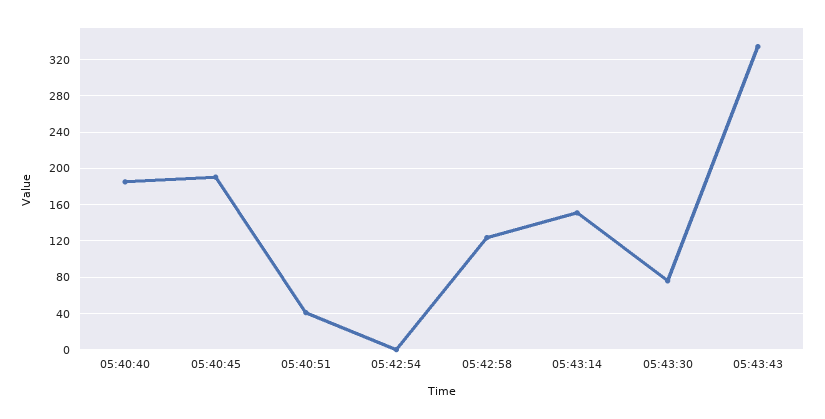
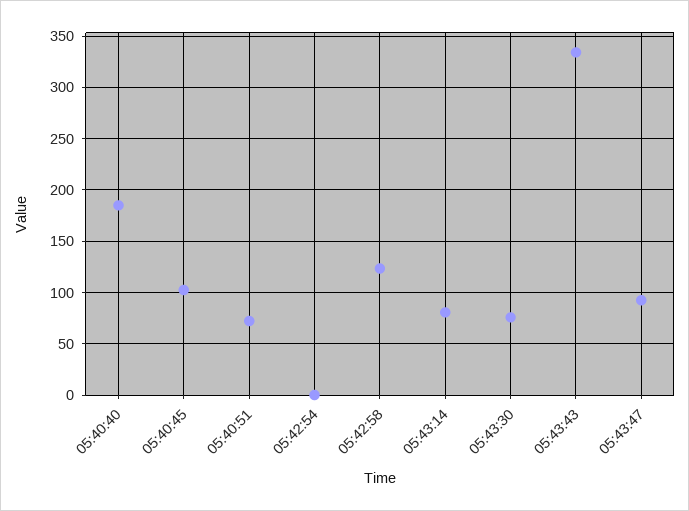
05:40:45: 190 -> 100
05:40:51: 40 -> 70
05:43:14: 150 -> 80
05:43:47: none -> 90

